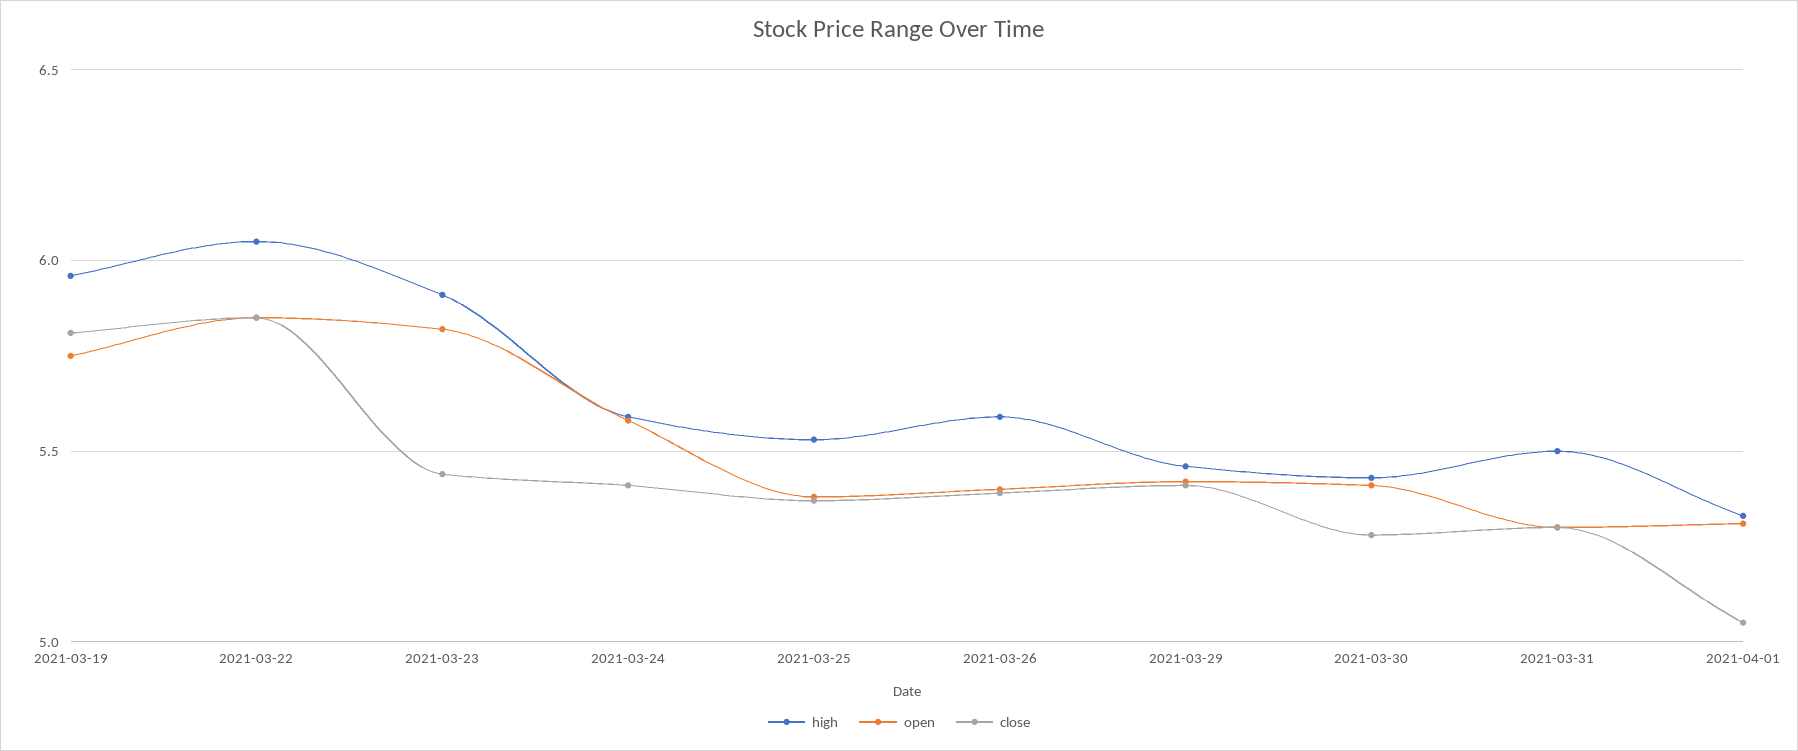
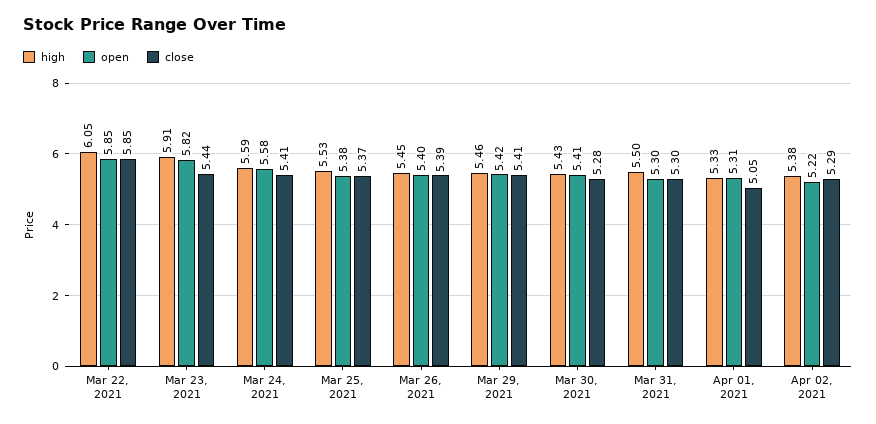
high, 2021-03-19: 5.95 -> none
open, 2021-03-19: 5.75 -> none
close, 2021-03-19: 5.8 -> none
high, 2021-03-26: 5.6 -> 5.45
high, Apr 02, 2021: none -> 5.38
open, Apr 02, 2021: none -> 5.22
close, Apr 02, 2021: none -> 5.29

